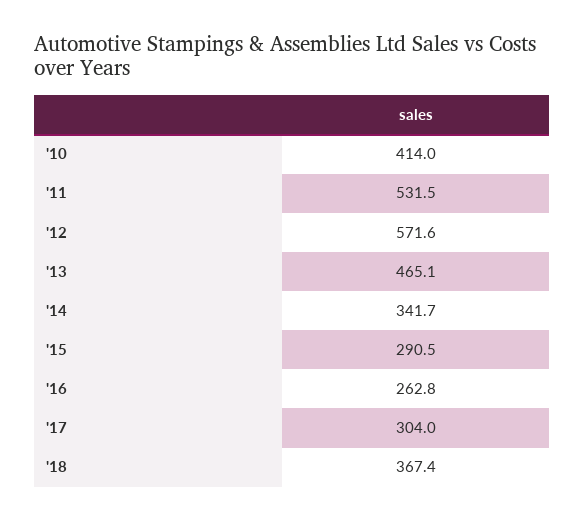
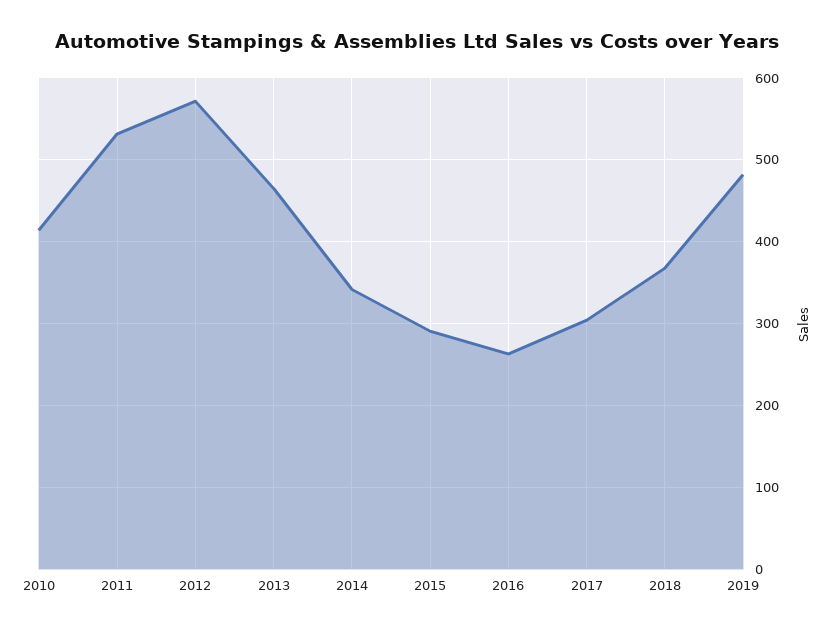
2019: none -> 480

